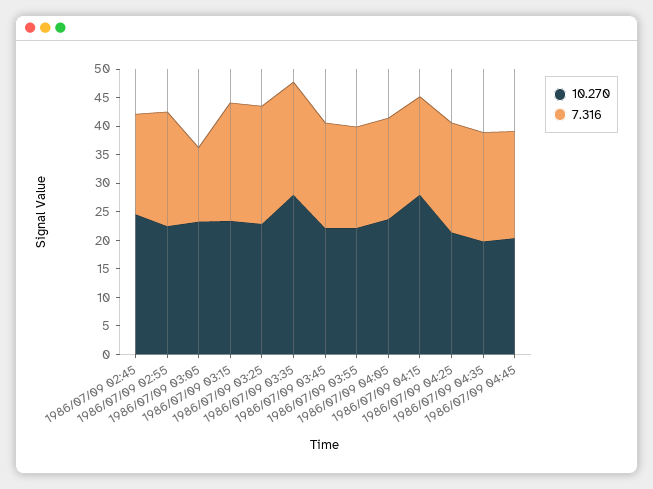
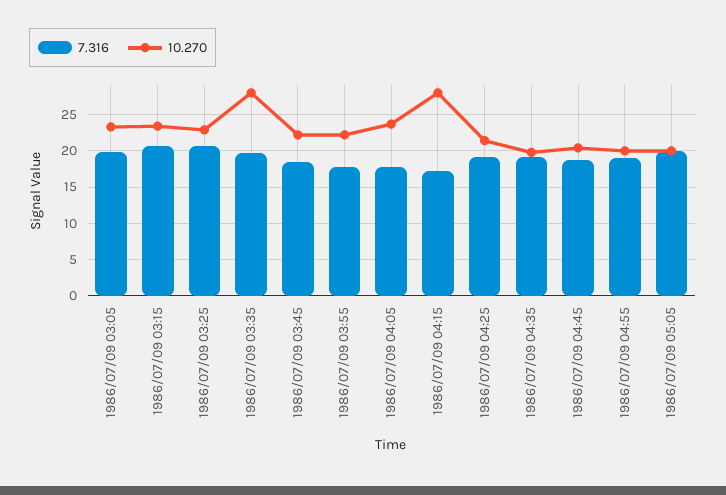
10.270, 1986/07/09 02:45: 25 -> none
7.316, 1986/07/09 02:45: 17.5 -> none
10.270, 1986/07/09 02:55: 22.5 -> none
7.316, 1986/07/09 02:55: 20 -> none
7.316, 1986/07/09 03:05: 12.5 -> 20
7.316, 1986/07/09 04:55: none -> 19
10.270, 1986/07/09 04:55: none -> 20
7.316, 1986/07/09 05:05: none -> 20
10.270, 1986/07/09 05:05: none -> 20

